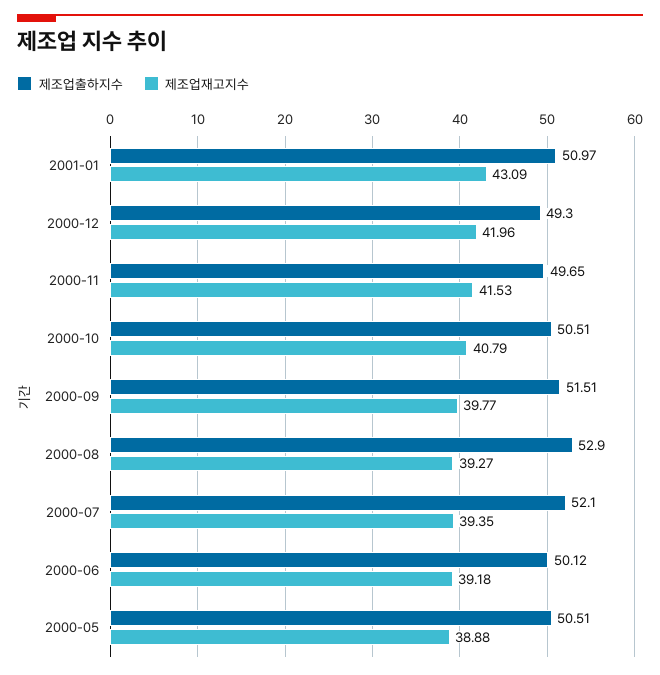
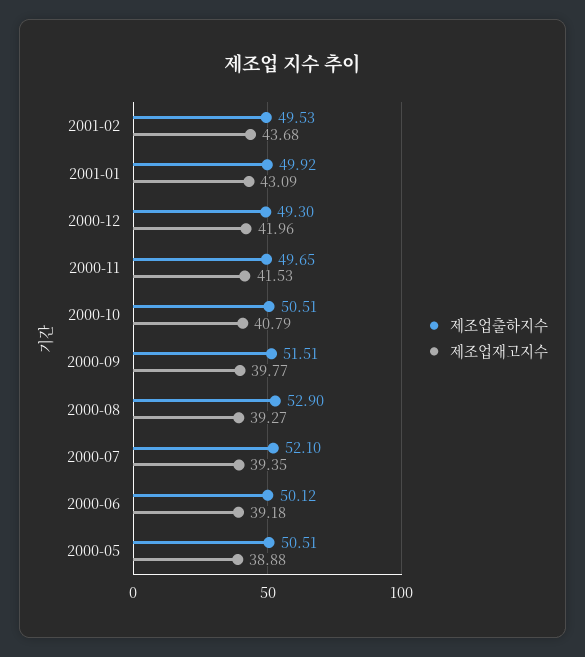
제조업출하지수, 2001-01: 50.97 -> 49.92
제조업출하지수, 2001-02: none -> 49.53
제조업재고지수, 2001-02: none -> 43.68

